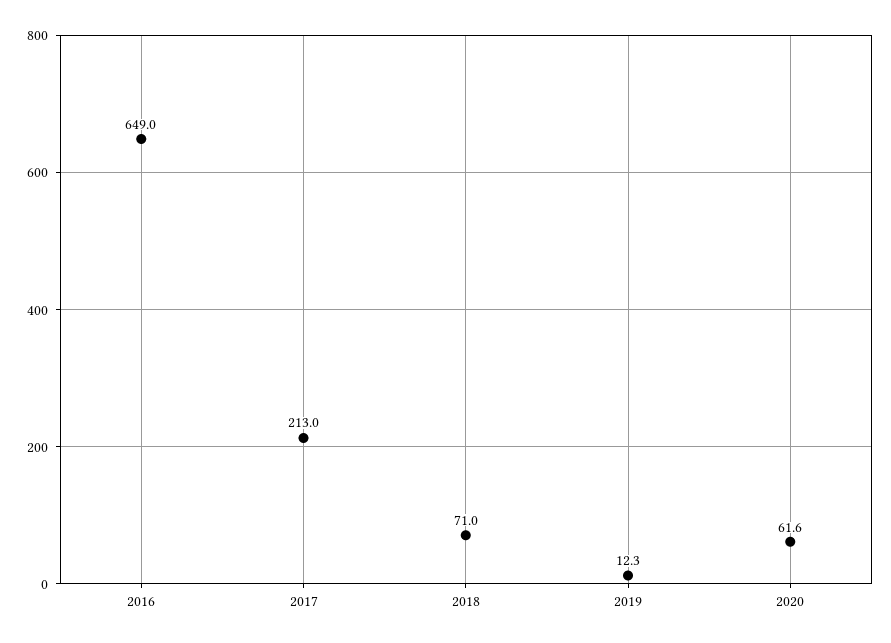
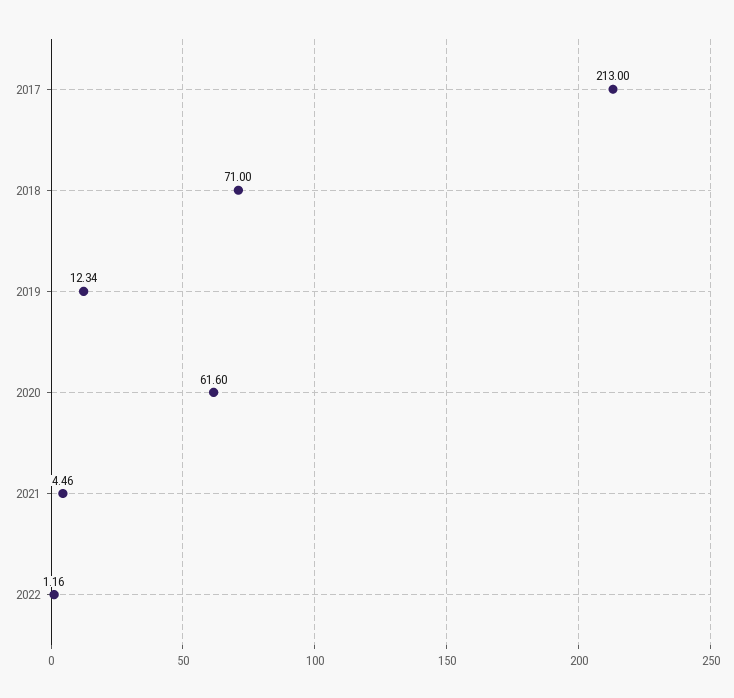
2016: 649 -> none
2021: none -> 4.46
2022: none -> 1.16

